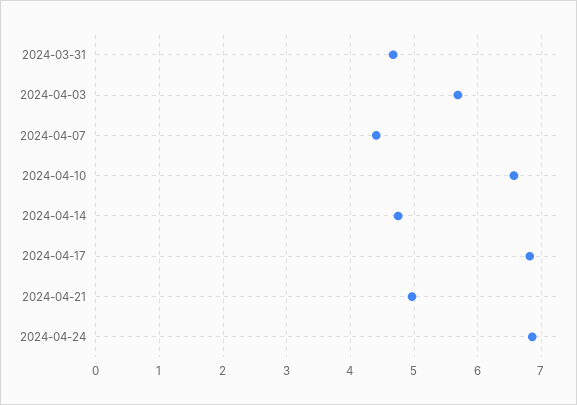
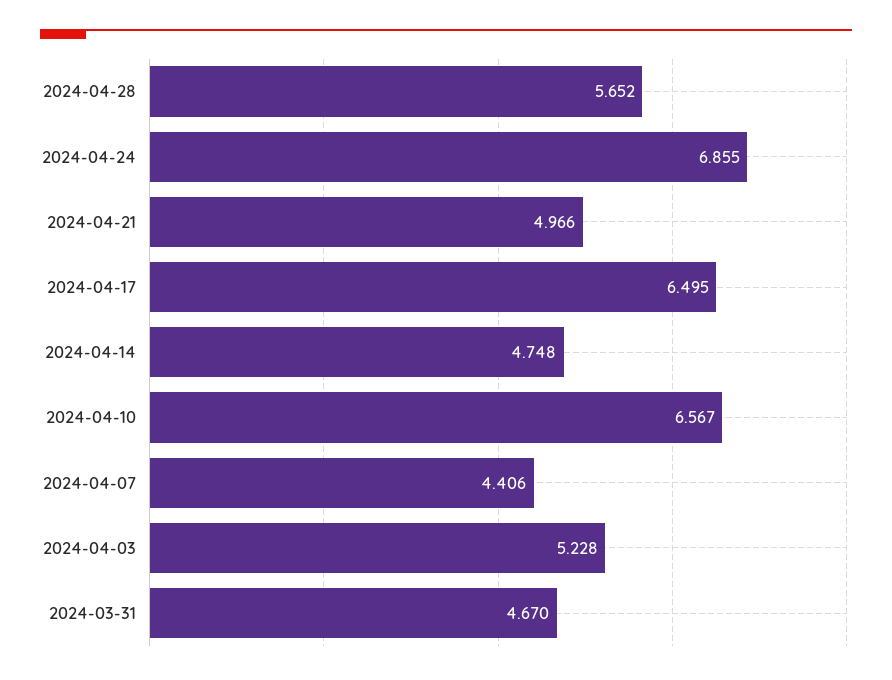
2024-04-03: 5.7 -> 5.228
2024-04-17: 6.8 -> 6.495
2024-04-28: none -> 5.652

